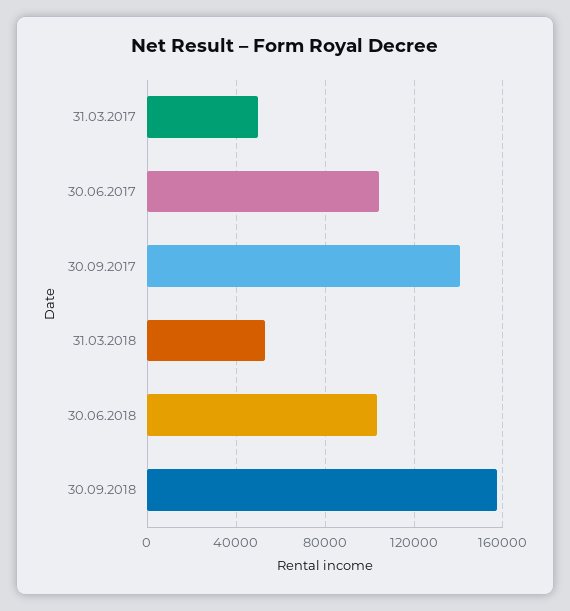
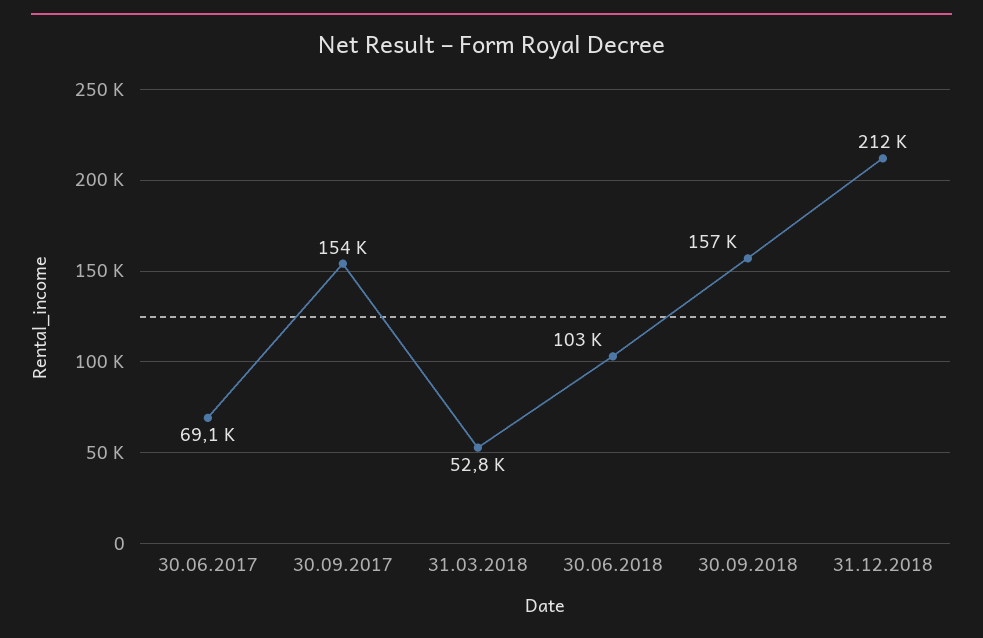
31.03.2017: 50000 -> none
30.06.2017: 105000 -> 69100
30.09.2017: 140000 -> 154000
31.12.2018: none -> 212000

